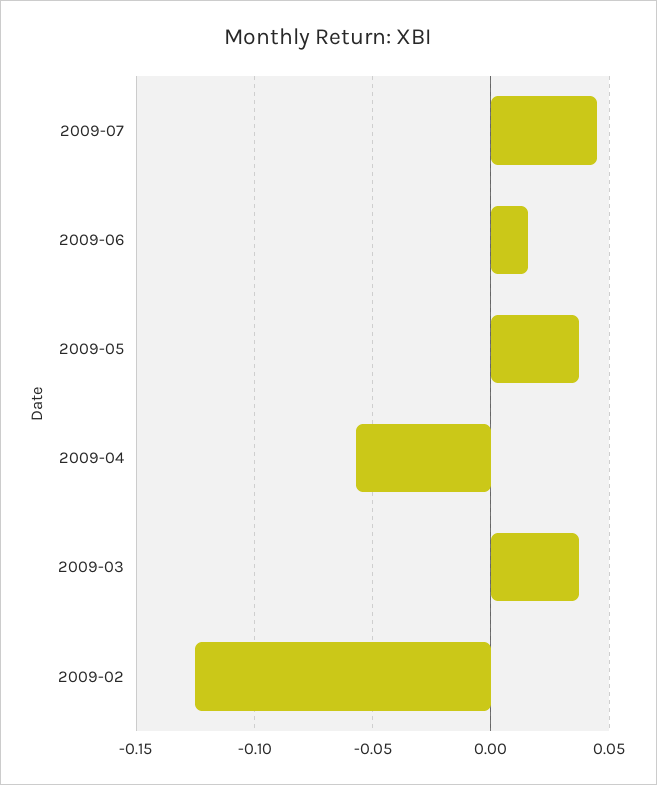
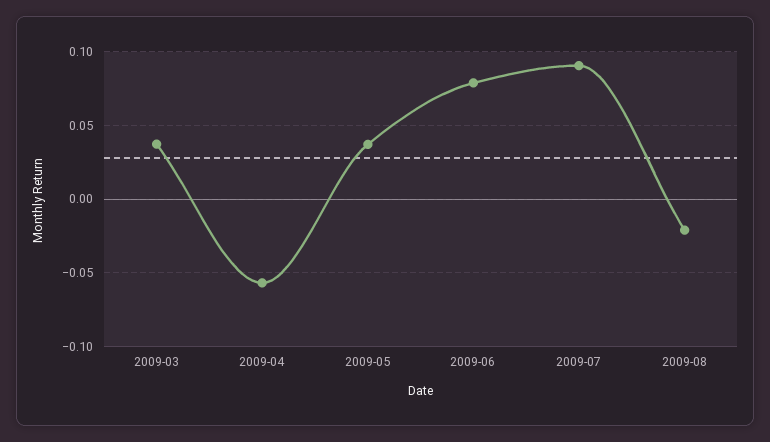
2009-07: 0.045 -> 0.09
2009-06: 0.015 -> 0.08
2009-02: -0.125 -> none
2009-08: none -> -0.02

